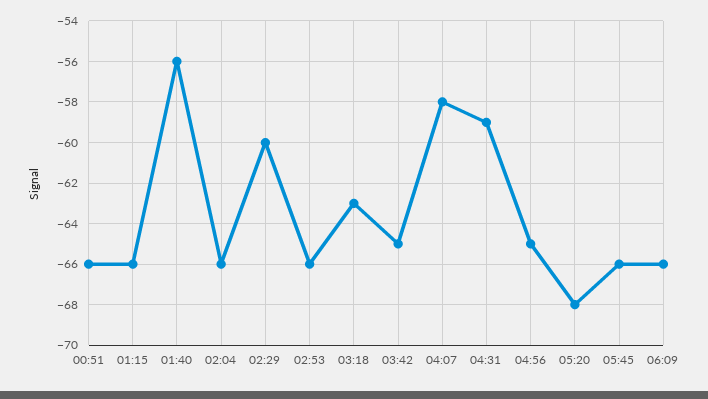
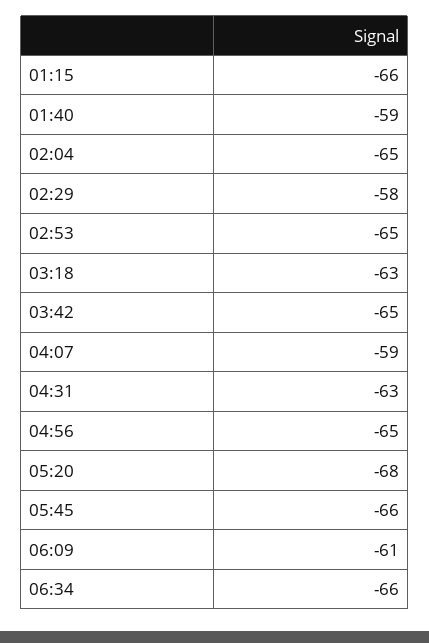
00:51: -66 -> none
01:40: -56 -> -59
02:04: -66 -> -65
02:29: -60 -> -58
02:53: -66 -> -65
04:07: -58 -> -59
04:31: -59 -> -63
06:09: -66 -> -61
06:34: none -> -66

